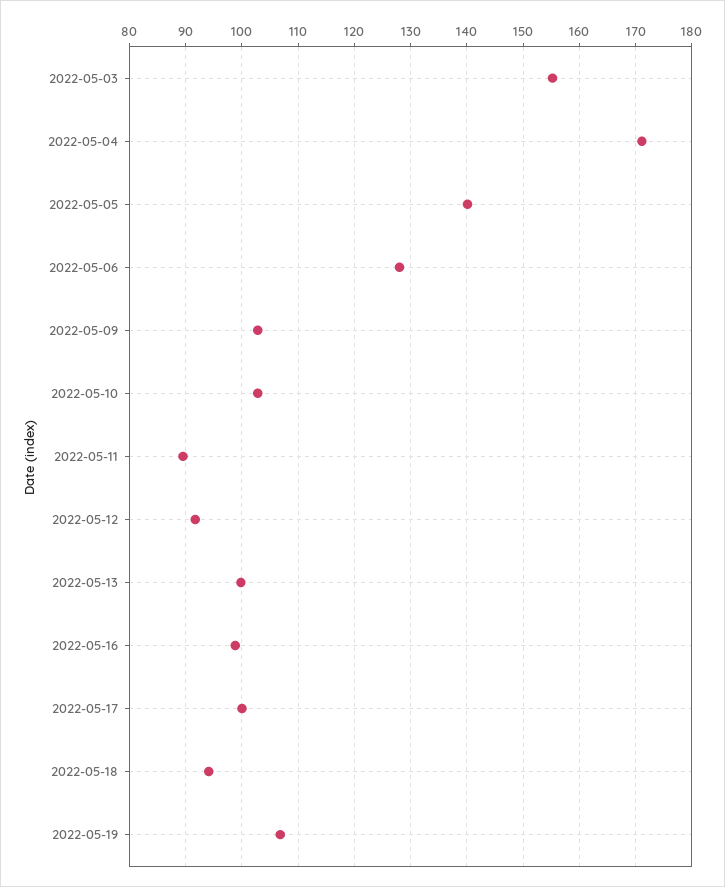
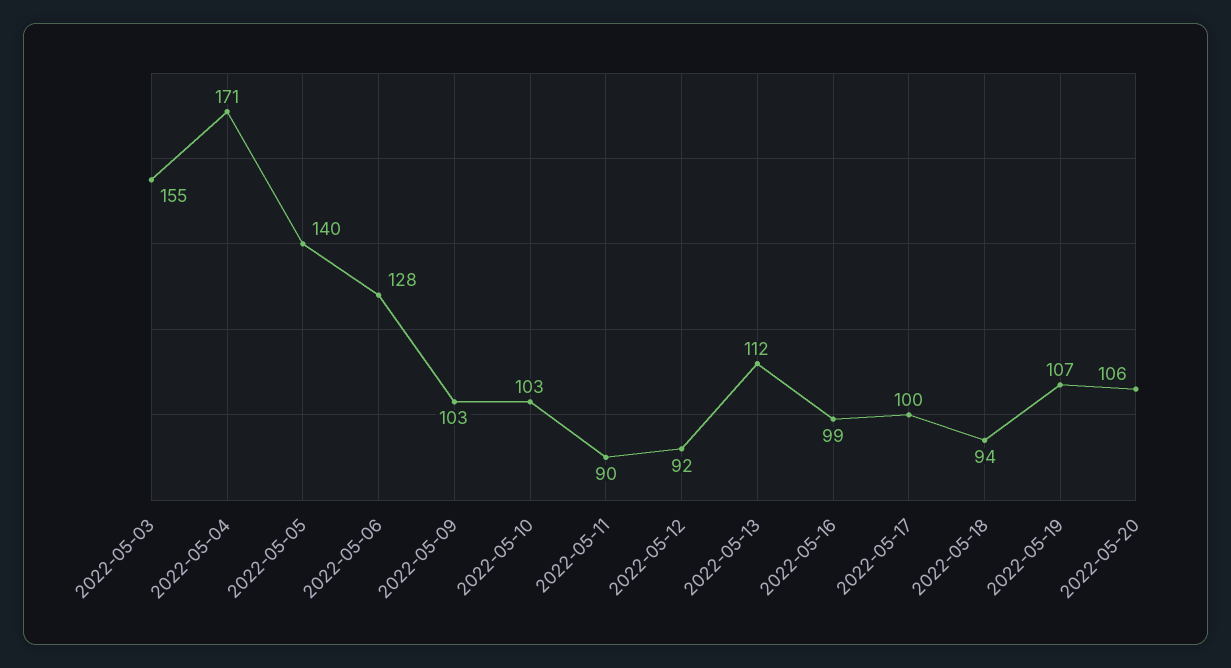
2022-05-13: 100 -> 112
2022-05-20: none -> 106

